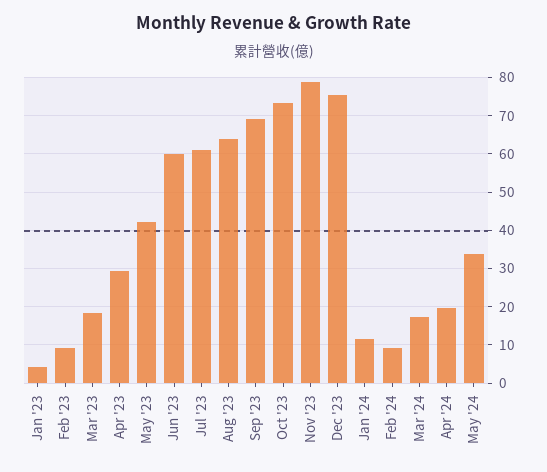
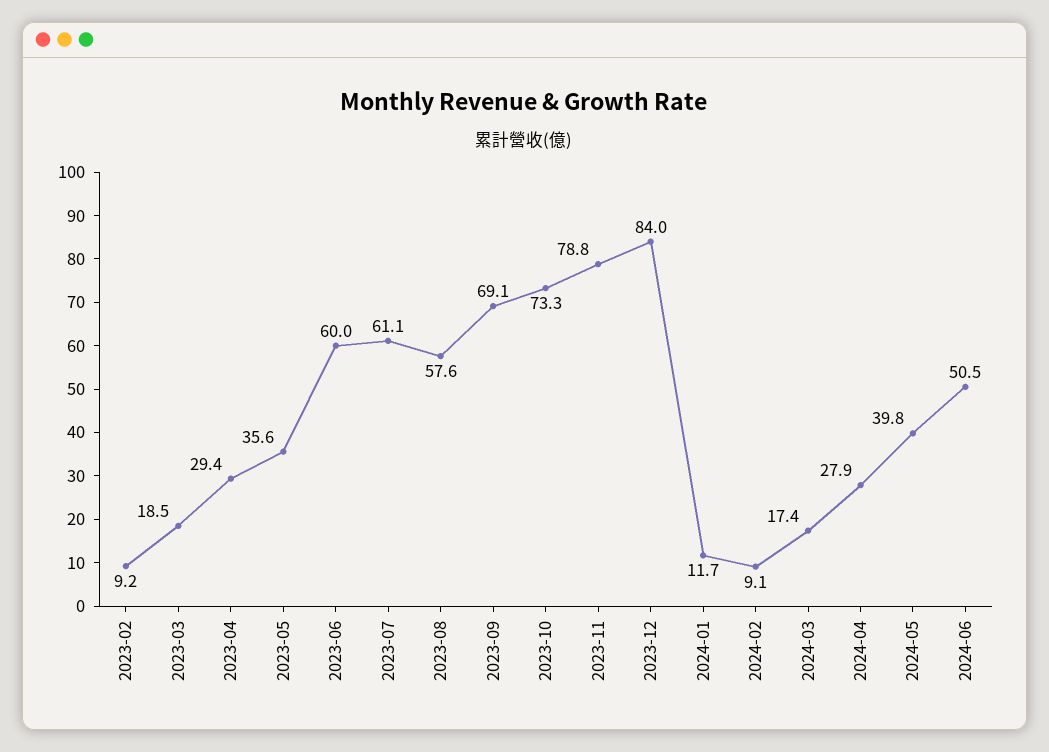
Jan '23: 4 -> none
May '23: 42 -> 35.6
Aug '23: 64 -> 57.6
Dec '23: 76 -> 84
Apr '24: 20 -> 27.9
May '24: 34 -> 39.8
2024-06: none -> 50.5

